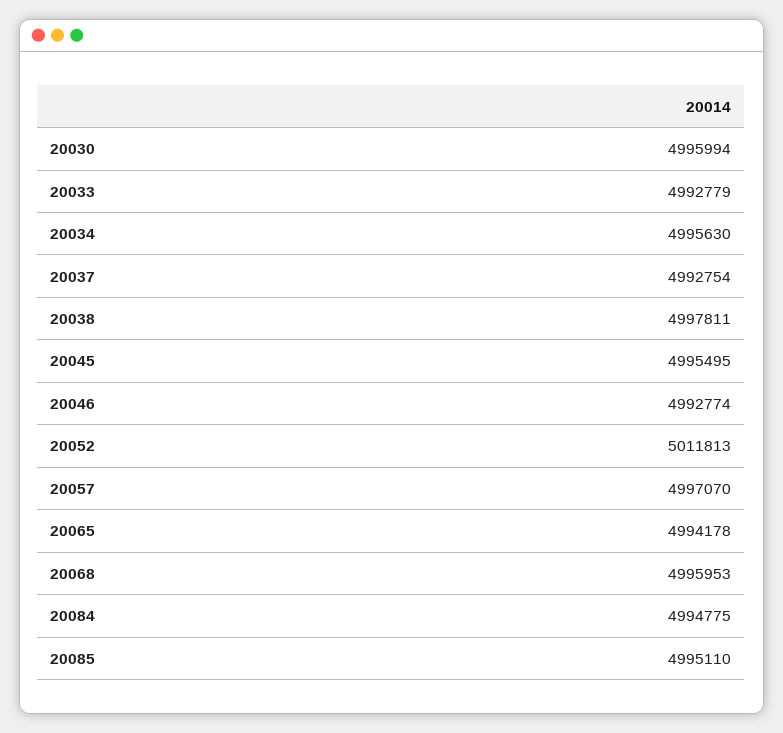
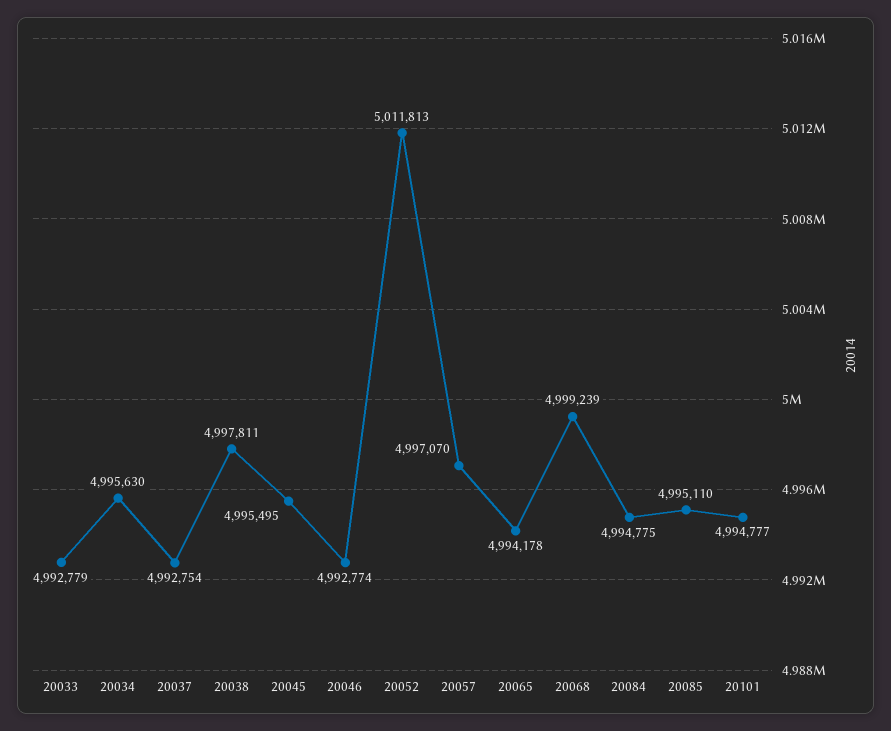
20030: 4995994 -> none
20068: 4995953 -> 4999239
20101: none -> 4994777

